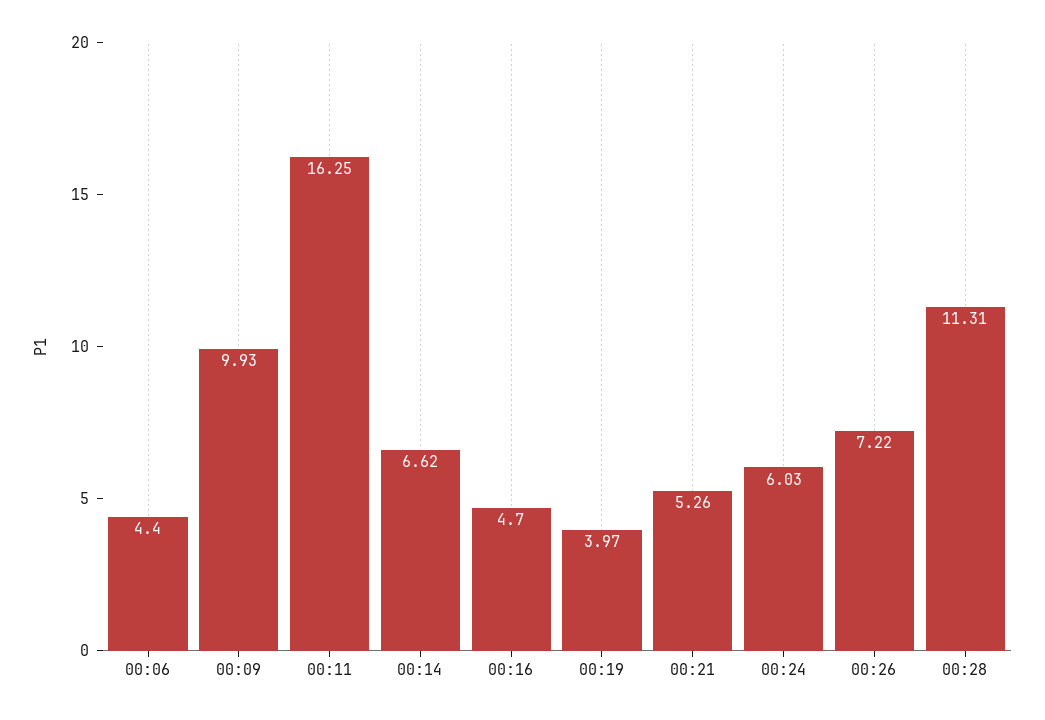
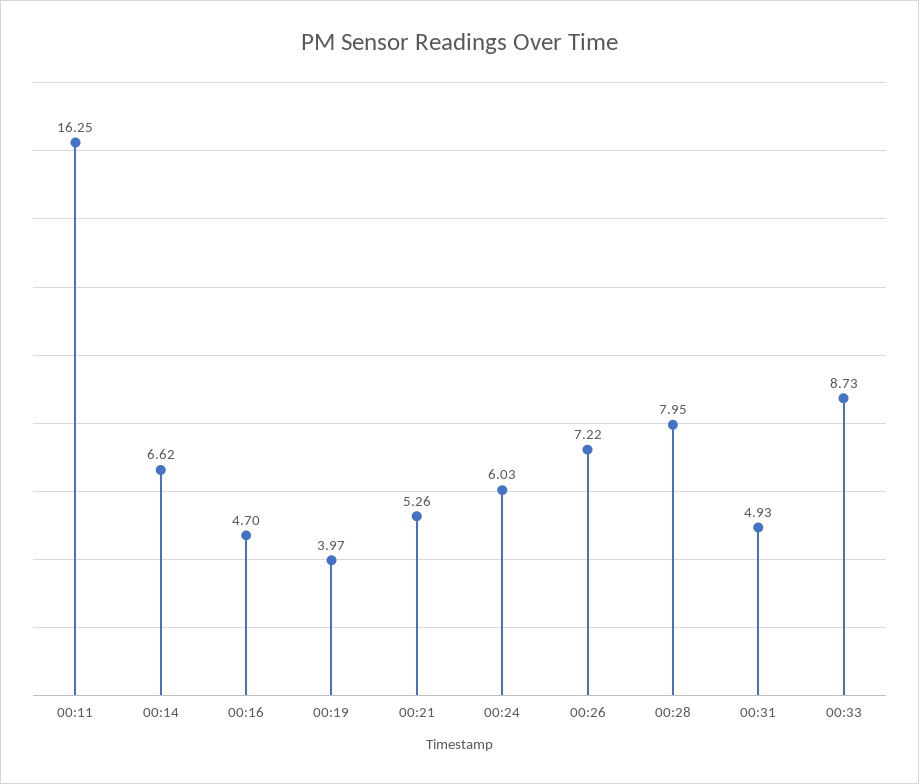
00:06: 4.4 -> none
00:09: 9.93 -> none
00:28: 11.31 -> 7.95
00:31: none -> 4.93
00:33: none -> 8.73

